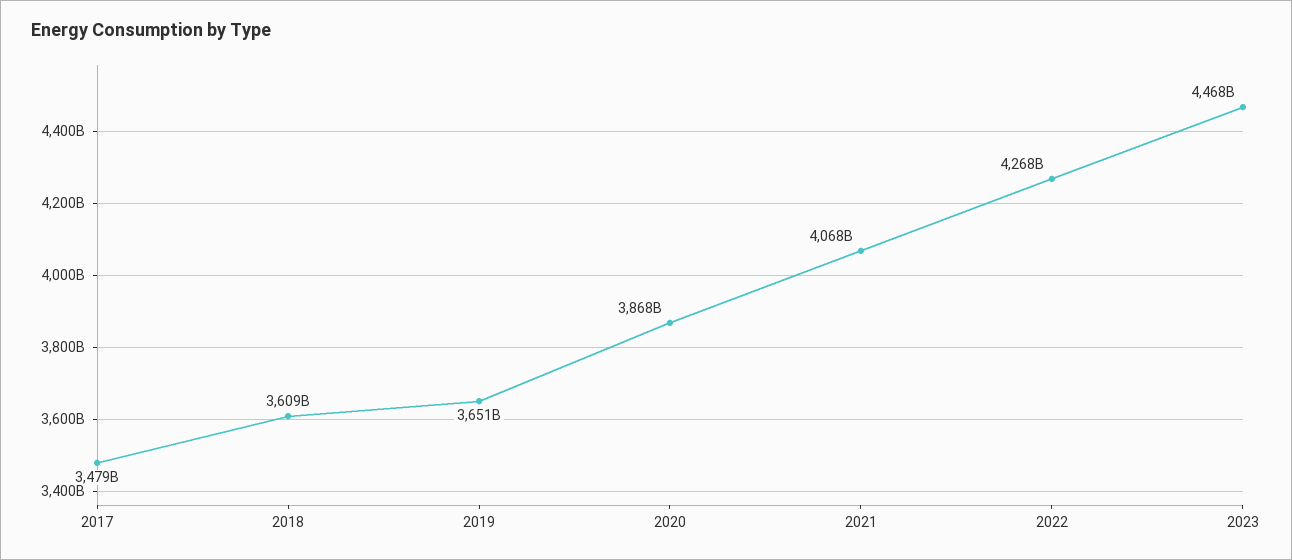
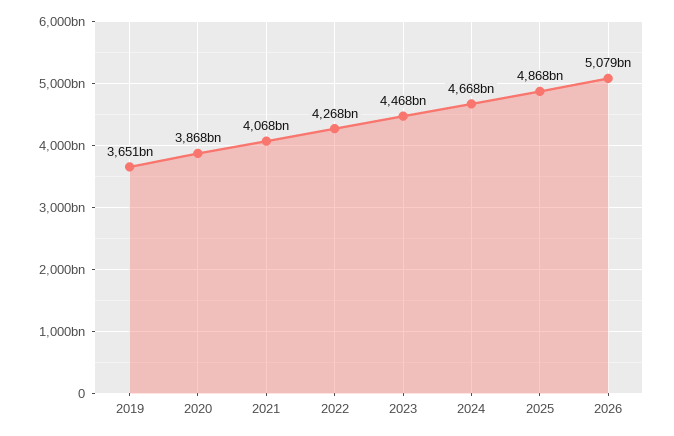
2017: 3479000000000 -> none
2018: 3609000000000 -> none
2024: none -> 4668000000000
2025: none -> 4868000000000
2026: none -> 5079000000000

